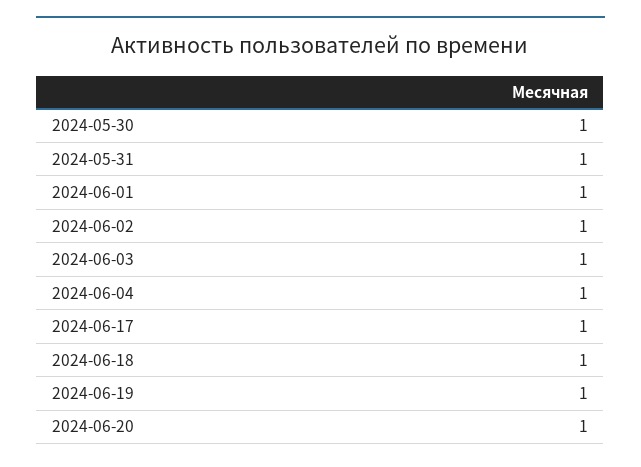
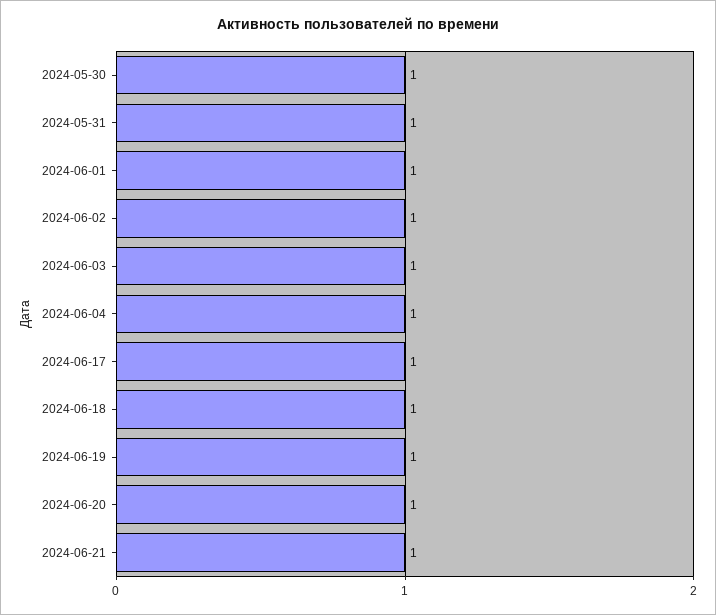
2024-06-21: none -> 1

